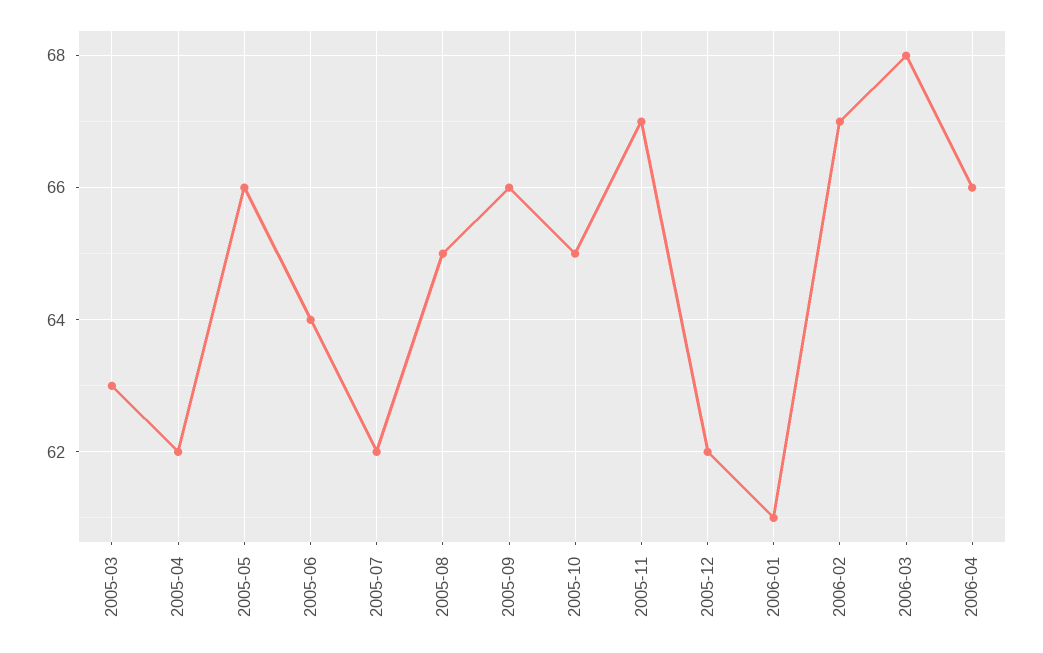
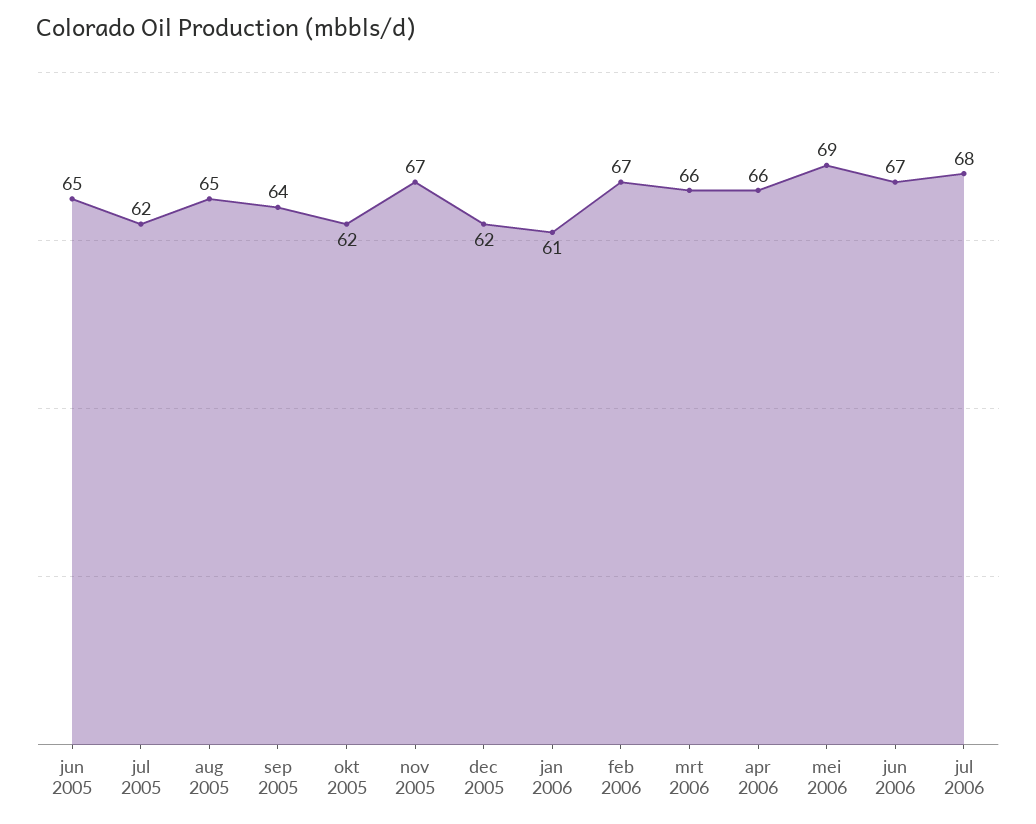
2005-03: 63 -> none
2005-04: 62 -> none
2005-05: 66 -> none
2005-06: 64 -> 65
2005-09: 66 -> 64
2005-10: 65 -> 62
2006-03: 68 -> 66
mei 2006: none -> 69
jun 2006: none -> 67
jul 2006: none -> 68

